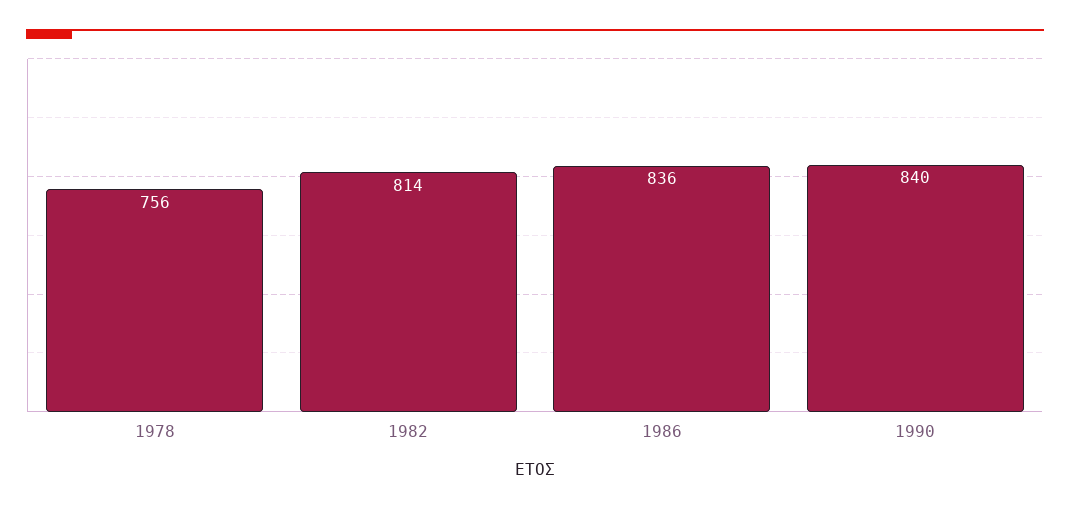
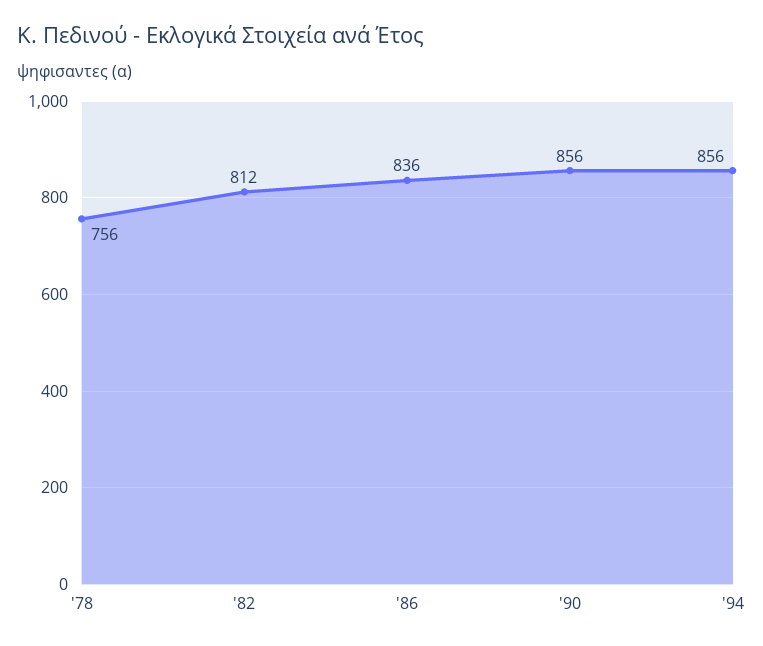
1982: 814 -> 812
1990: 840 -> 856
'94: none -> 856

